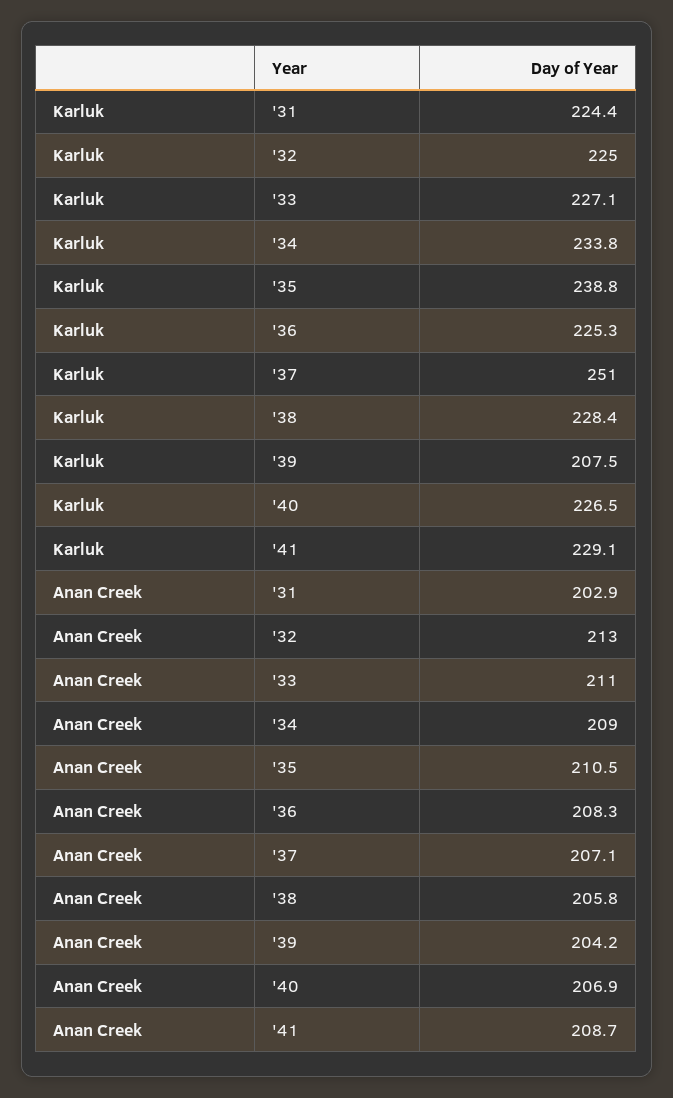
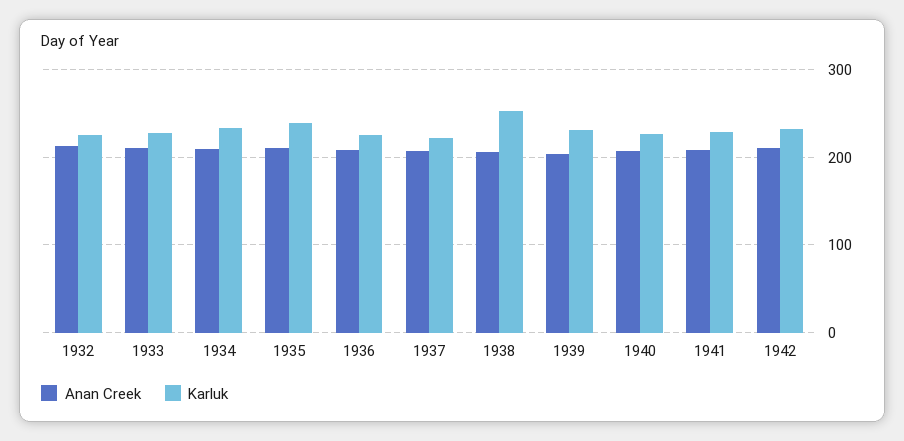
Karluk, '31: 224.4 -> none
Karluk, '37: 251 -> 220
Karluk, '38: 228.4 -> 250
Karluk, '39: 207.5 -> 230
Anan Creek, '31: 202.9 -> none
Anan Creek, 1942: none -> 210
Karluk, 1942: none -> 230

